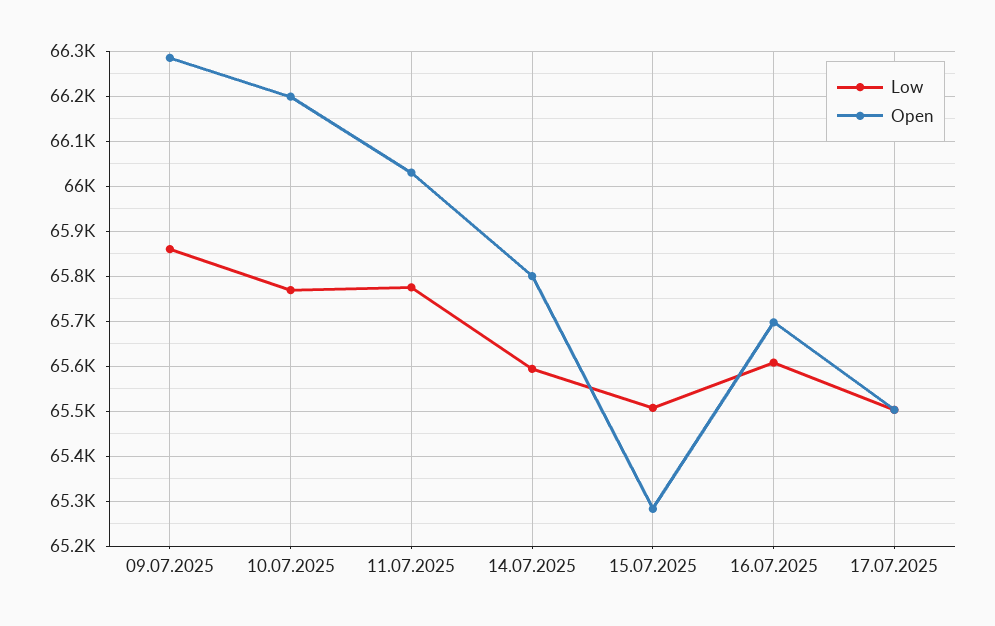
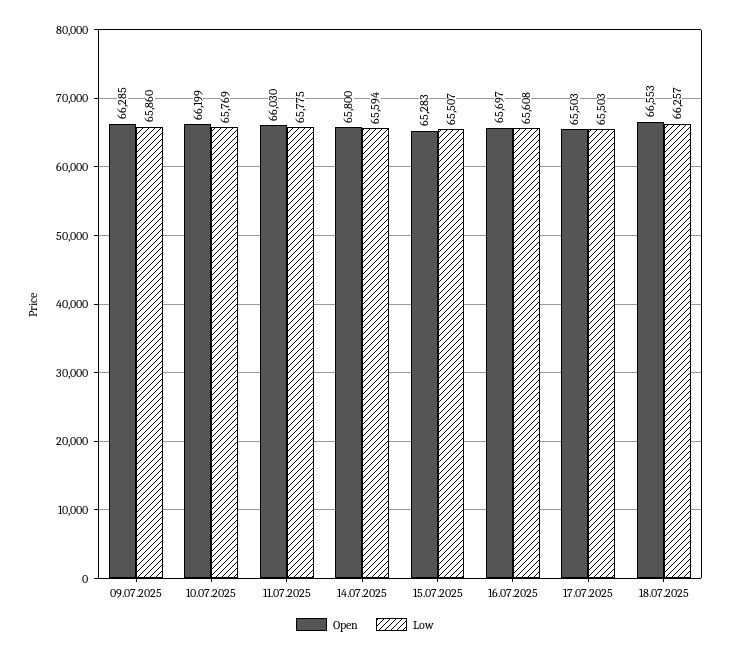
Open, 18.07.2025: none -> 66553
Low, 18.07.2025: none -> 66257

